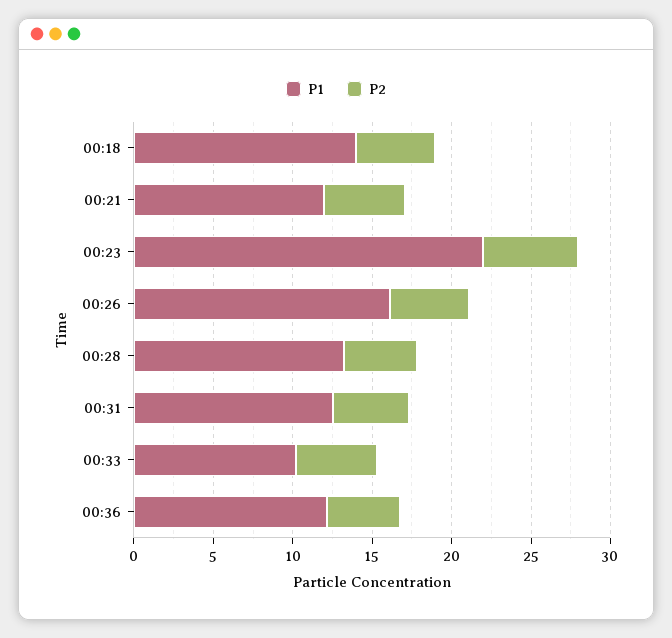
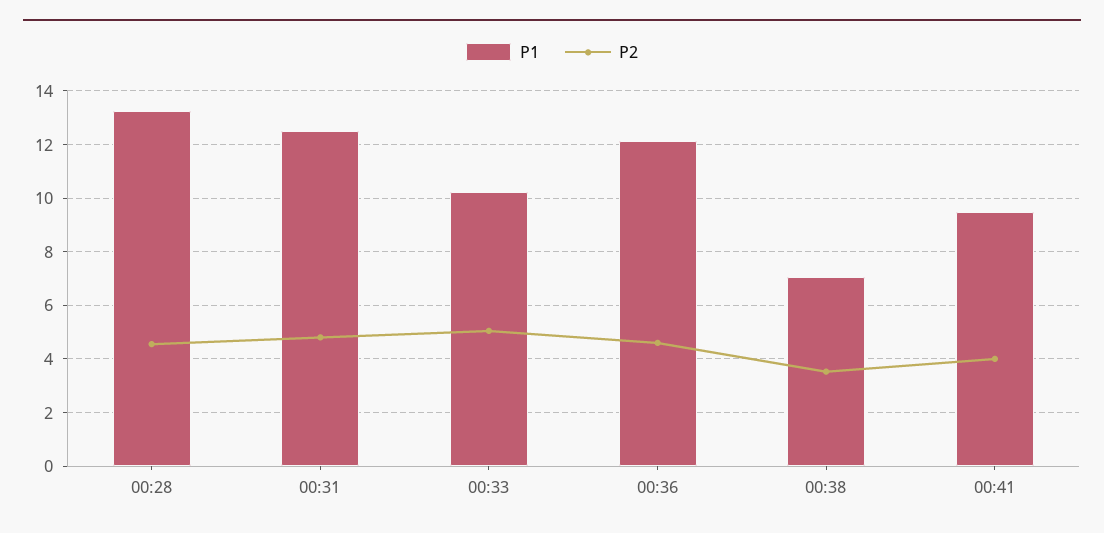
P1, 00:18: 14 -> none
P2, 00:18: 5 -> none
P1, 00:21: 12 -> none
P2, 00:21: 5 -> none
P1, 00:23: 22 -> none
P2, 00:23: 6 -> none
P1, 00:26: 16 -> none
P2, 00:26: 5 -> none
P1, 00:38: none -> 7
P2, 00:38: none -> 3.5
P1, 00:41: none -> 9.5
P2, 00:41: none -> 4

